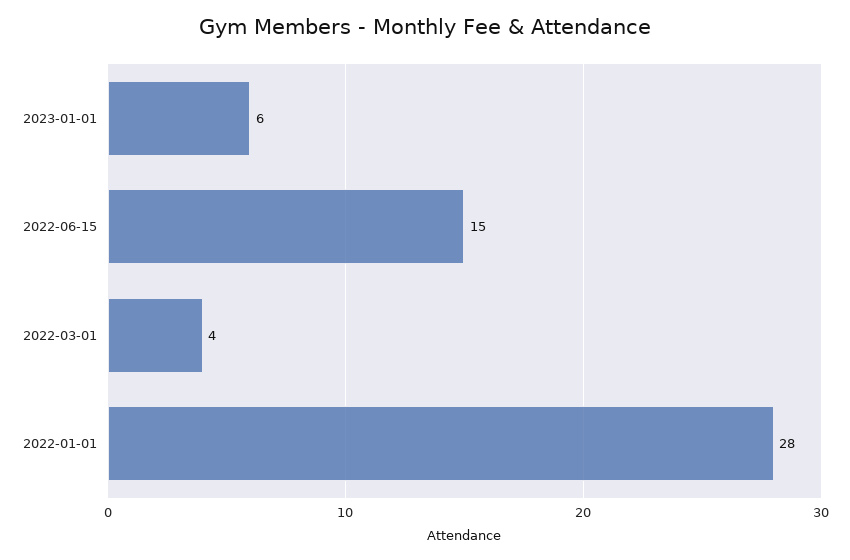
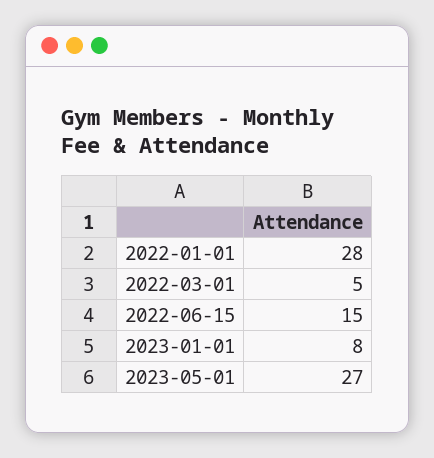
2023-01-01: 6 -> 8
2022-03-01: 4 -> 5
2023-05-01: none -> 27

